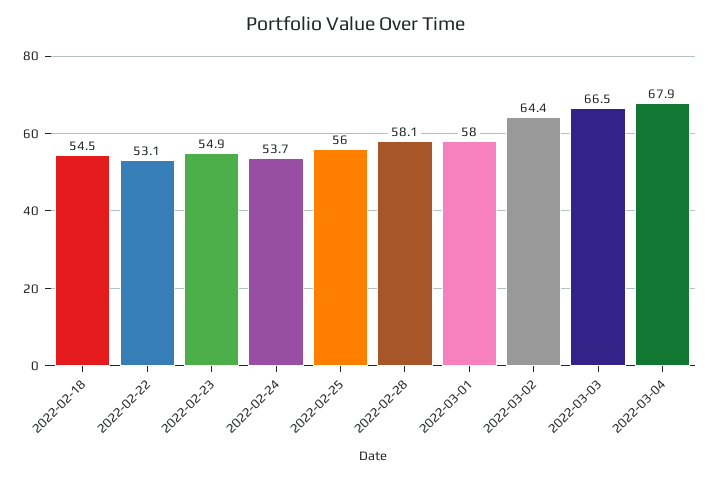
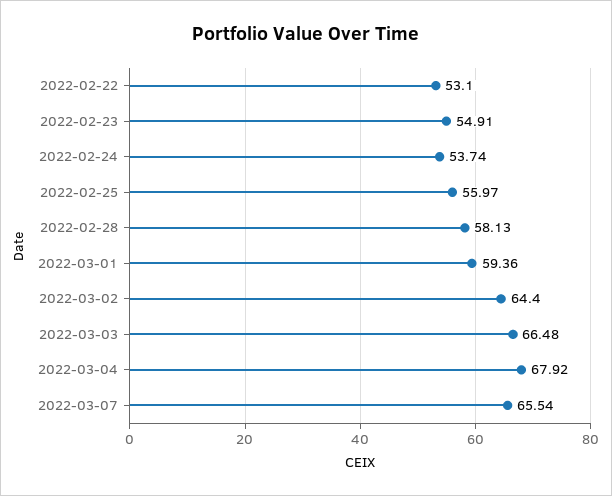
2022-02-18: 54.5 -> none
2022-03-01: 58 -> 59.36
2022-03-07: none -> 65.54

